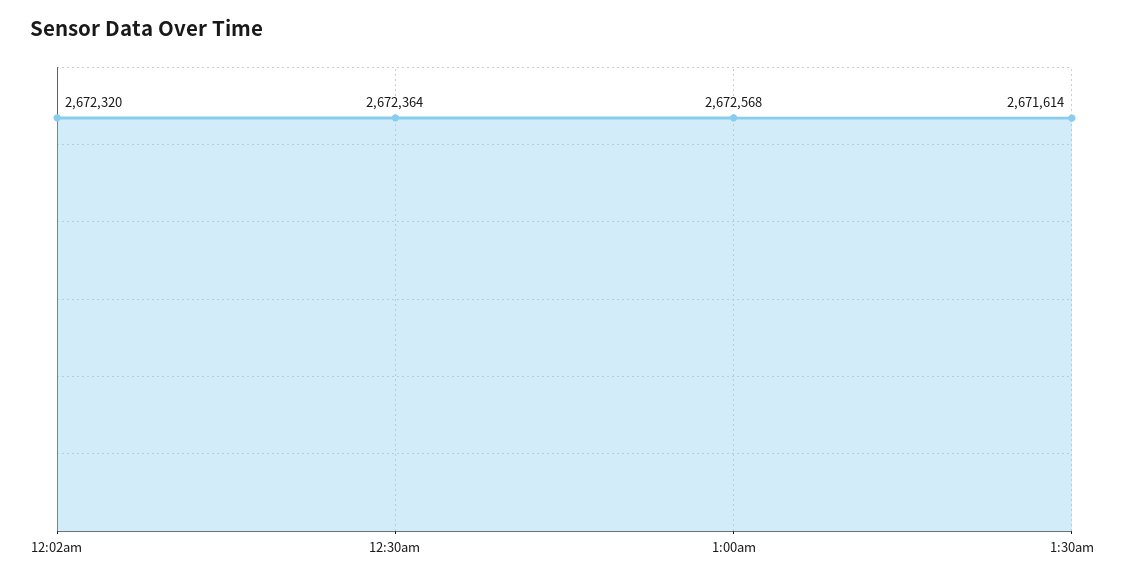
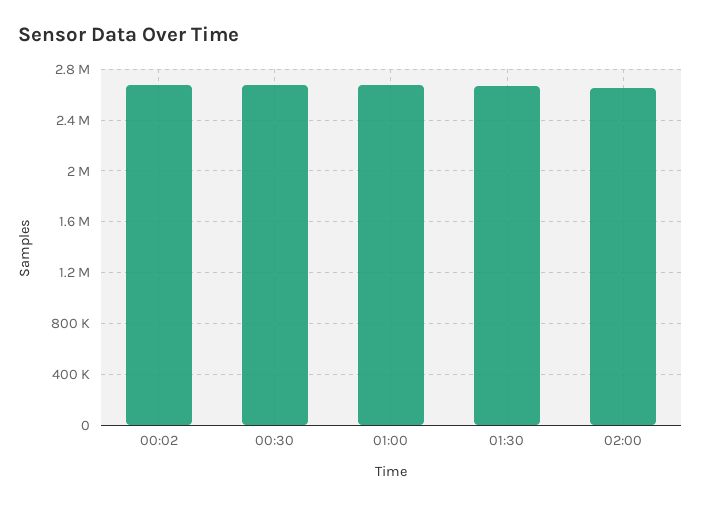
02:00: none -> 2650000

